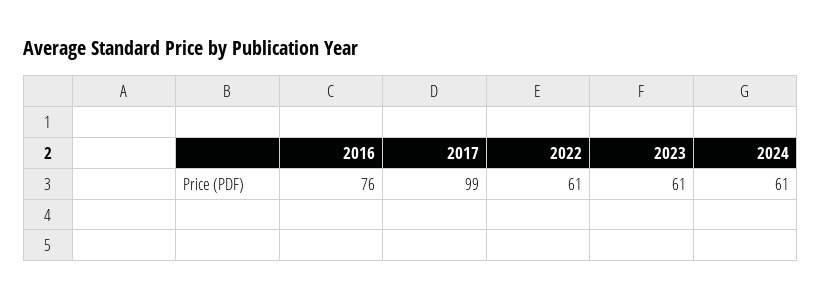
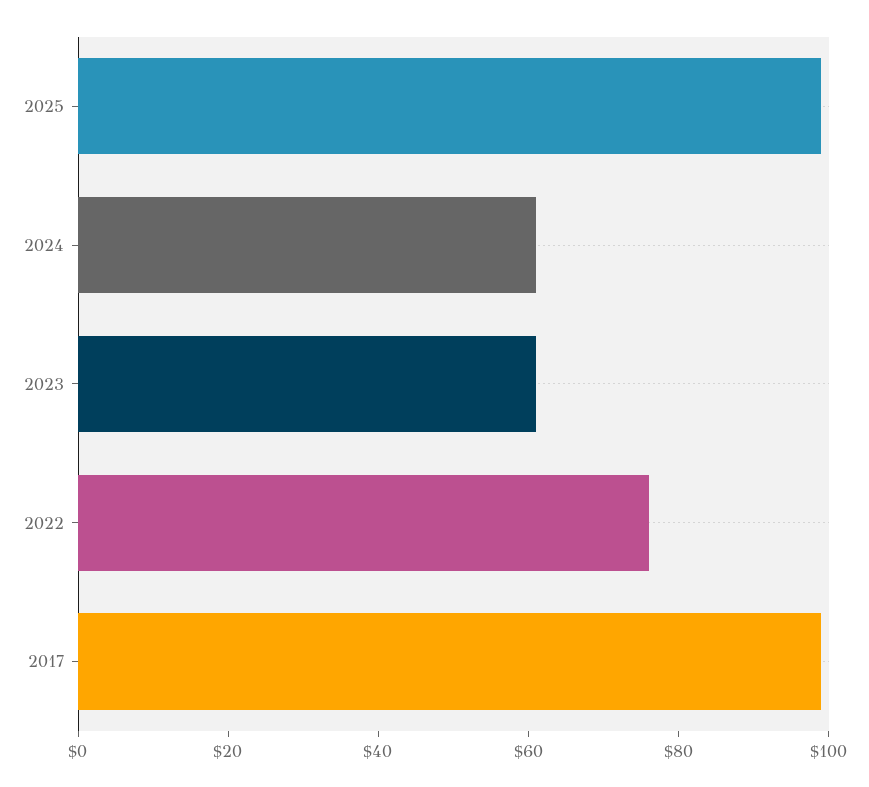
2016: 76 -> none
2022: 61 -> 75
2025: none -> 100

